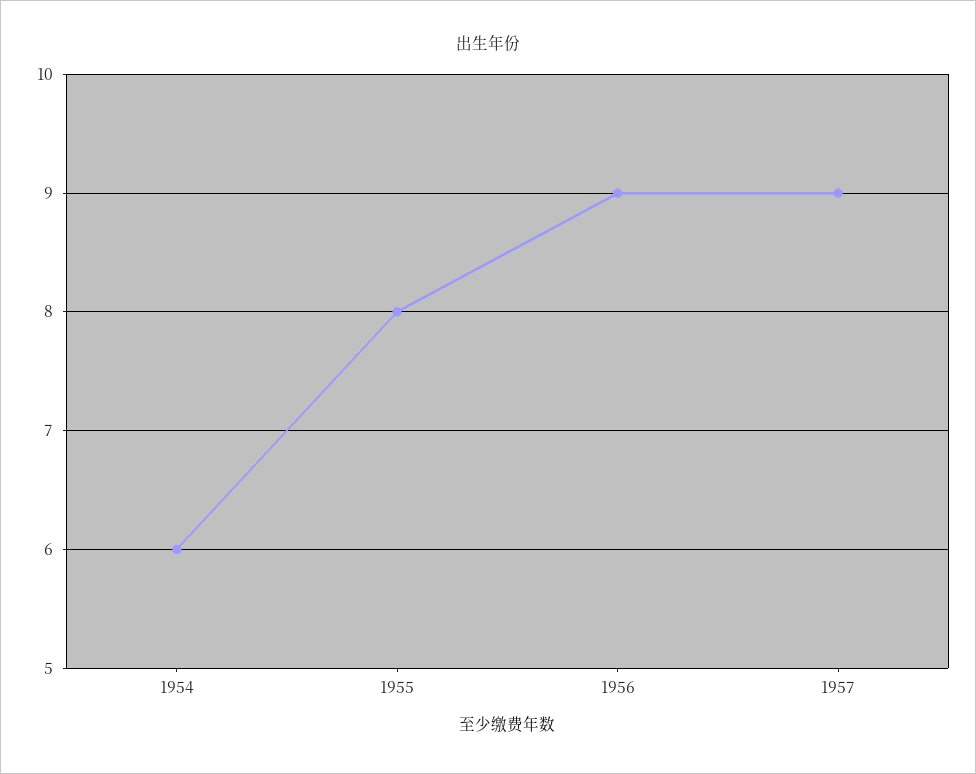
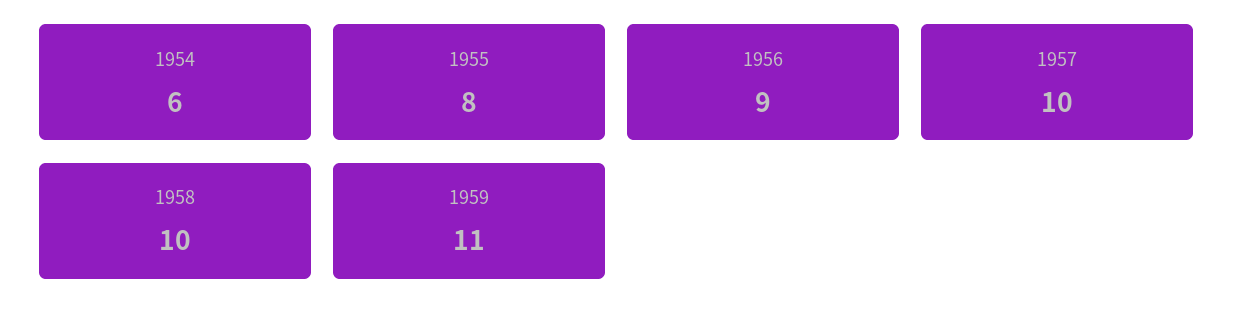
1957: 9 -> 10
1958: none -> 10
1959: none -> 11

